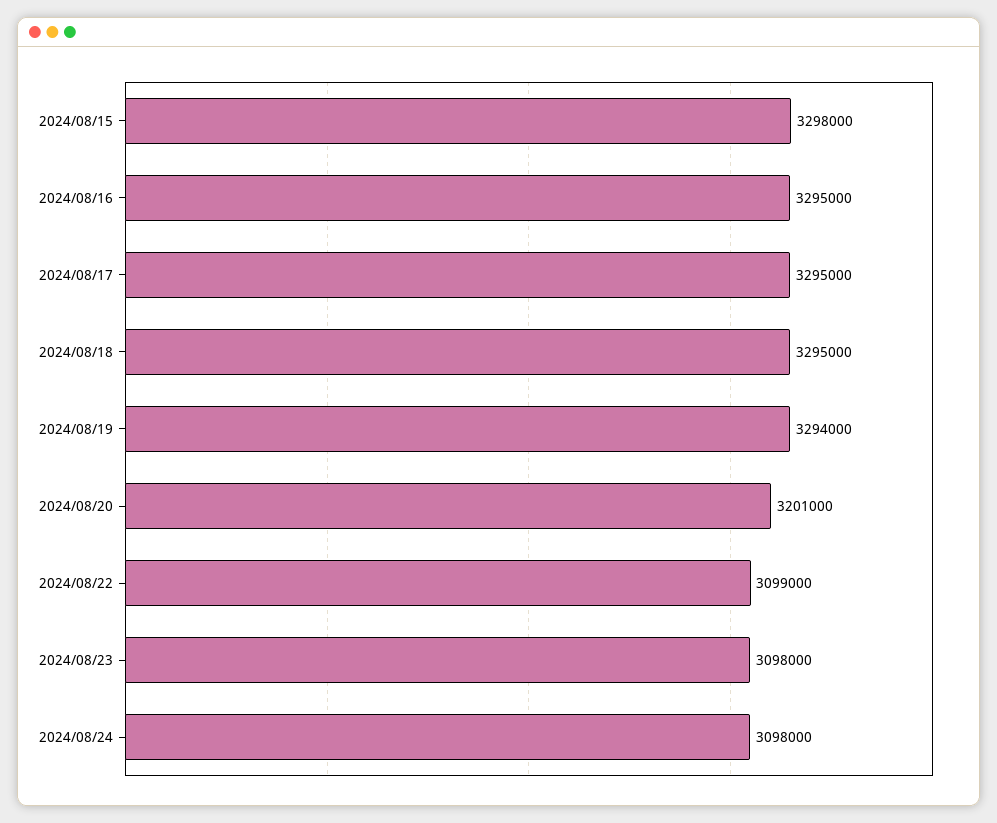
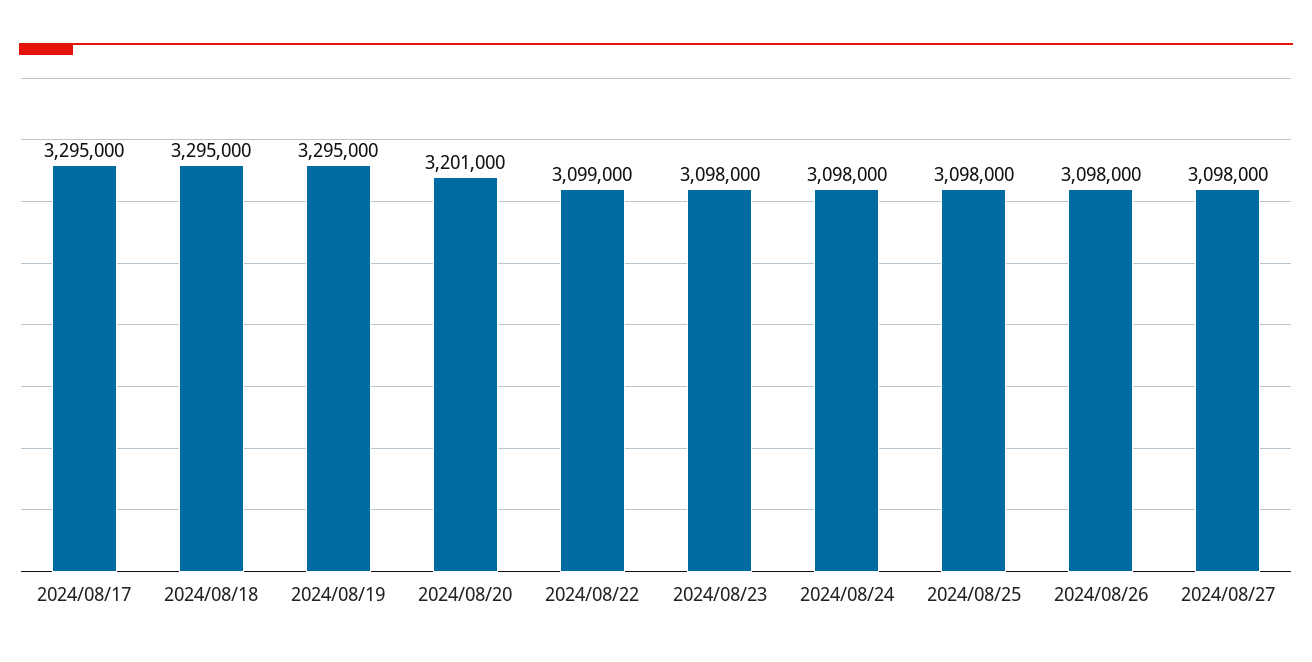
2024/08/15: 3298000 -> none
2024/08/16: 3295000 -> none
2024/08/19: 3294000 -> 3295000
2024/08/25: none -> 3098000
2024/08/26: none -> 3098000
2024/08/27: none -> 3098000

